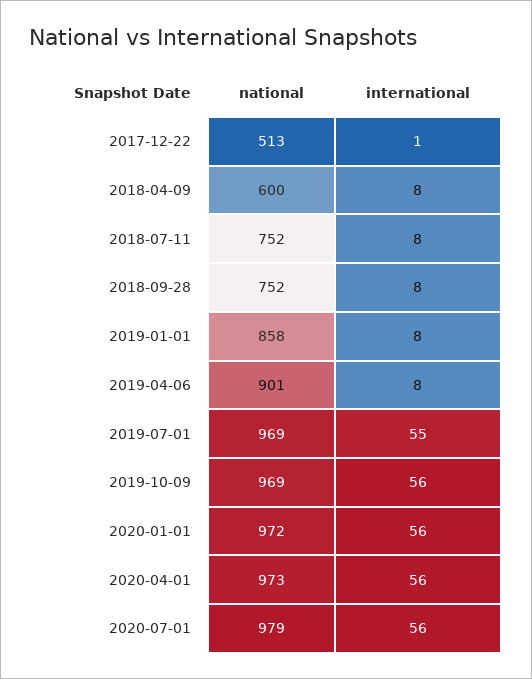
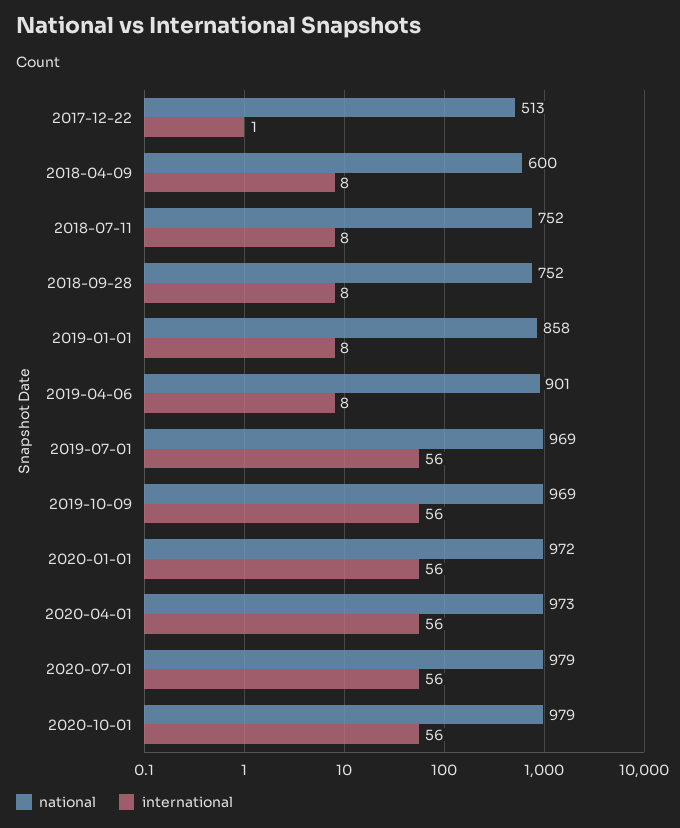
international, 2019-07-01: 55 -> 56
national, 2020-10-01: none -> 979
international, 2020-10-01: none -> 56

